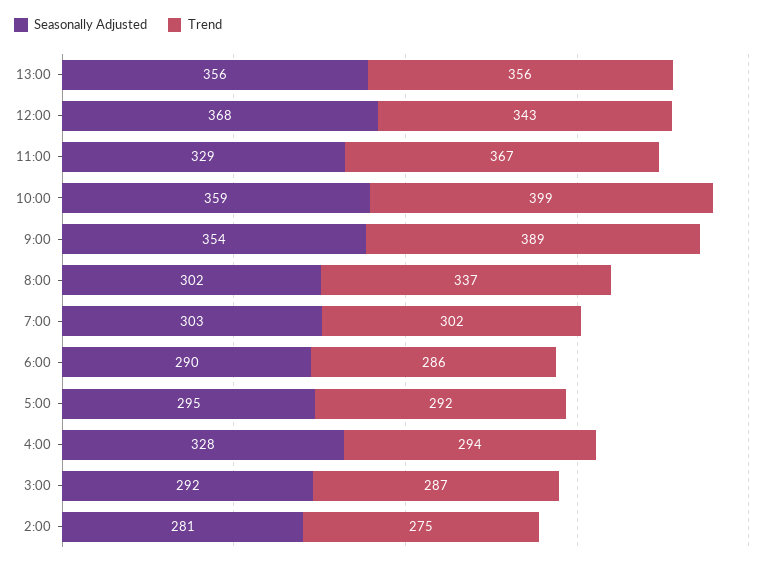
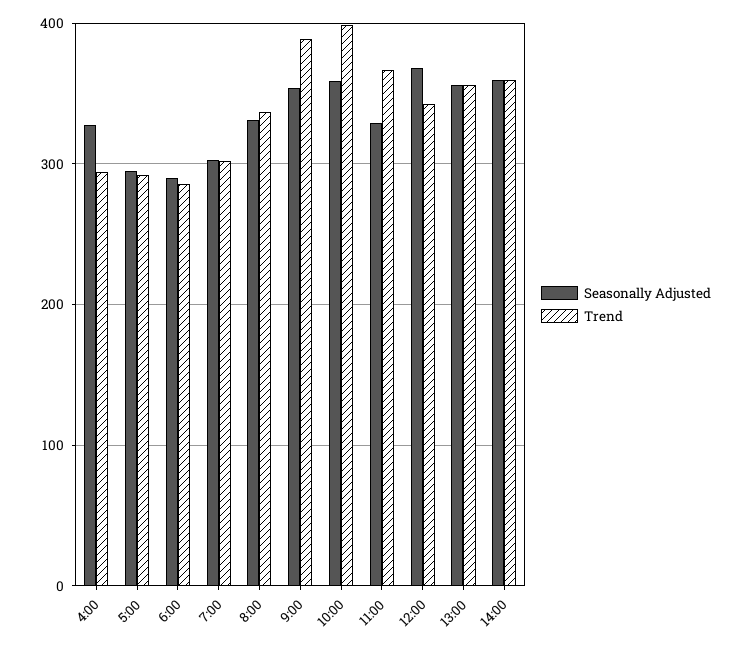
Seasonally Adjusted, 8:00: 302 -> 330
Seasonally Adjusted, 3:00: 292 -> none
Trend, 3:00: 287 -> none
Seasonally Adjusted, 2:00: 281 -> none
Trend, 2:00: 275 -> none
Seasonally Adjusted, 14:00: none -> 360
Trend, 14:00: none -> 360

